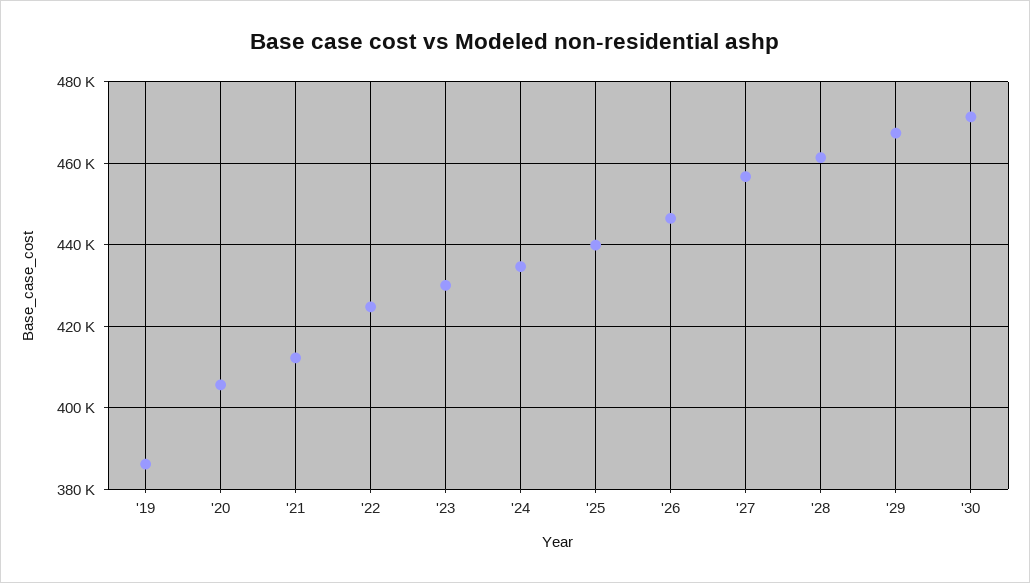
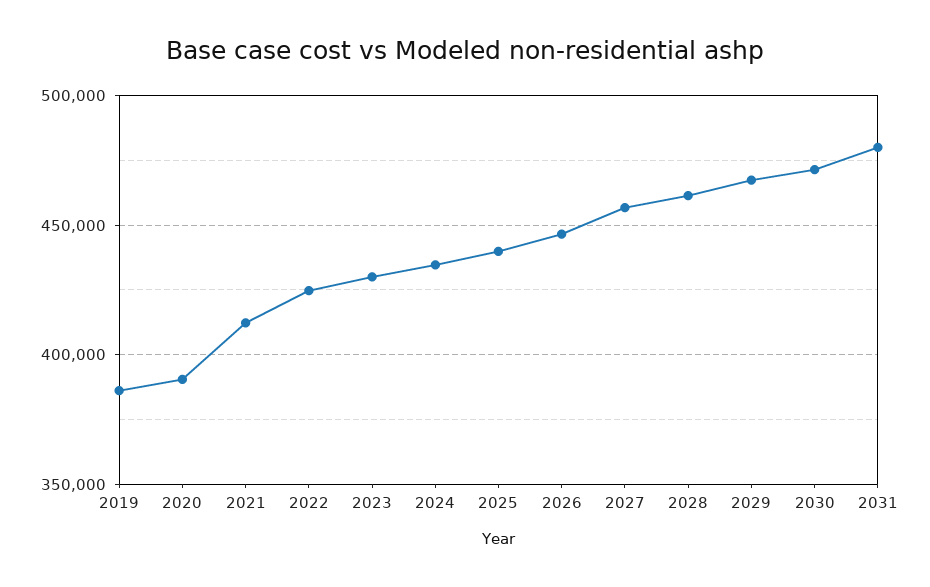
'20: 406000 -> 390000
2031: none -> 480000

